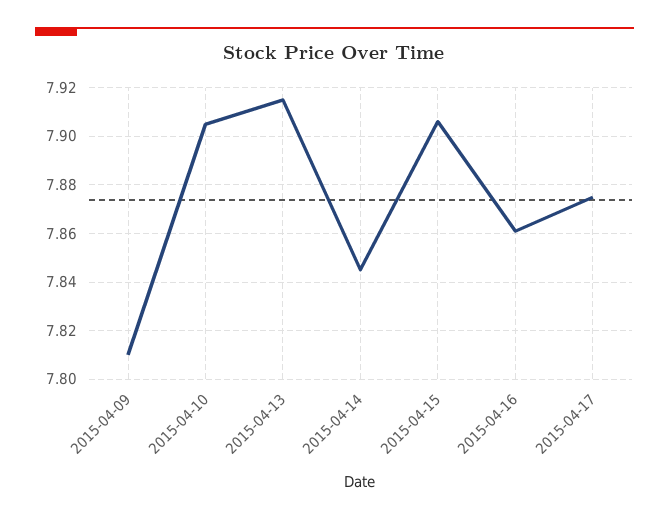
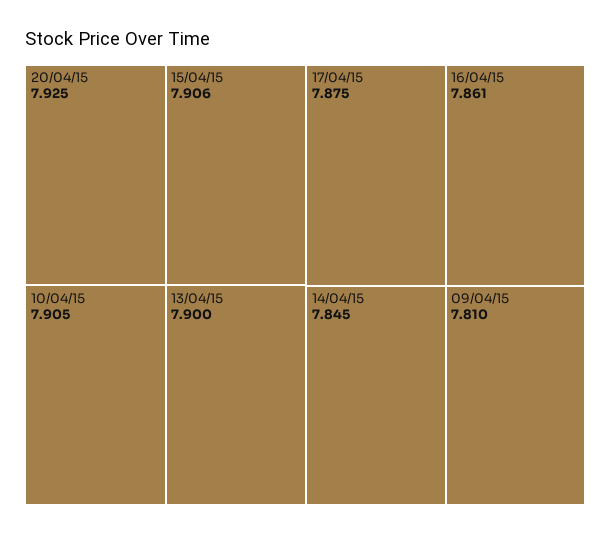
2015-04-13: 7.915 -> 7.9
20/04/15: none -> 7.925

